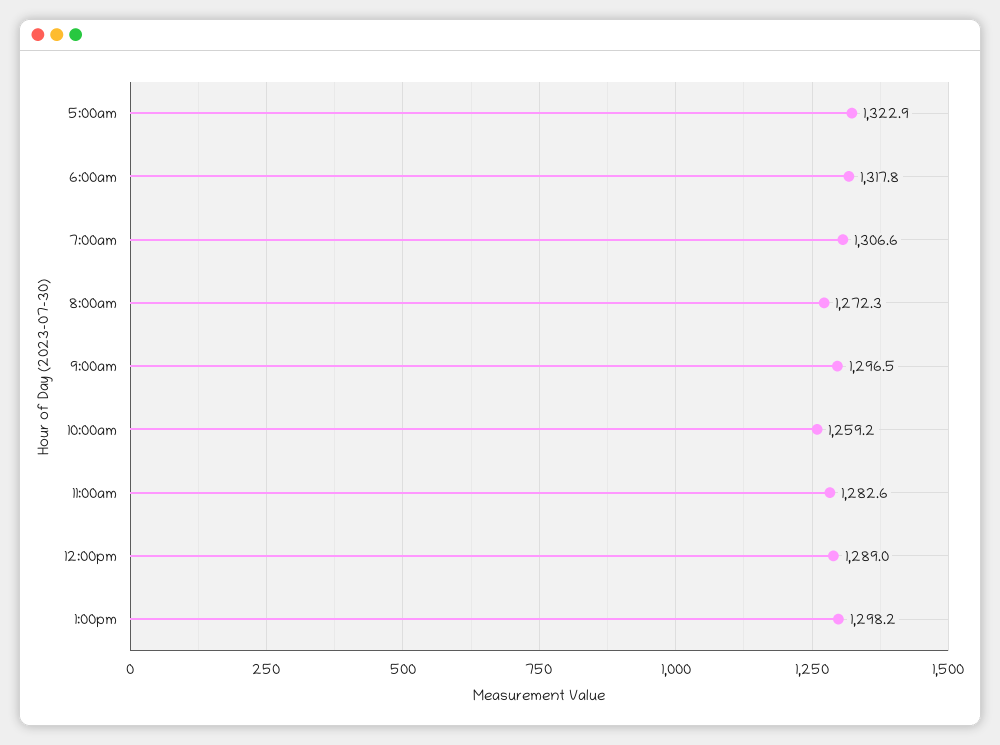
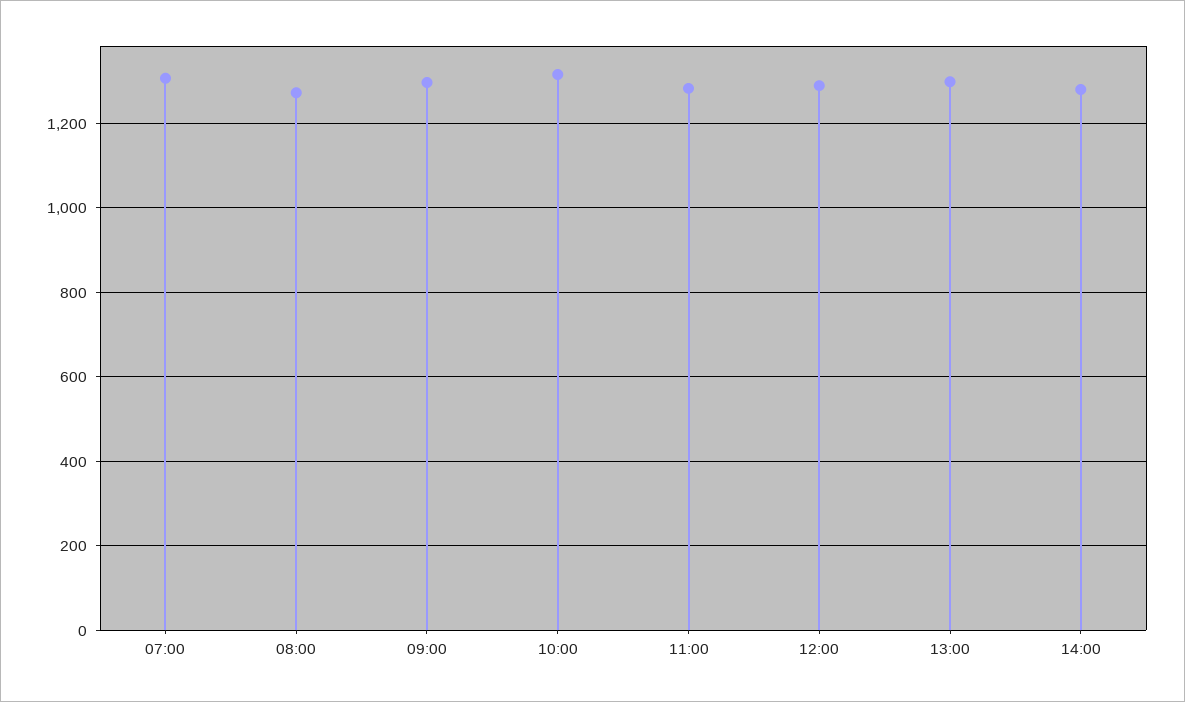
5:00am: 1322.9 -> none
6:00am: 1317.8 -> none
10:00am: 1259.2 -> 1320
14:00: none -> 1280

